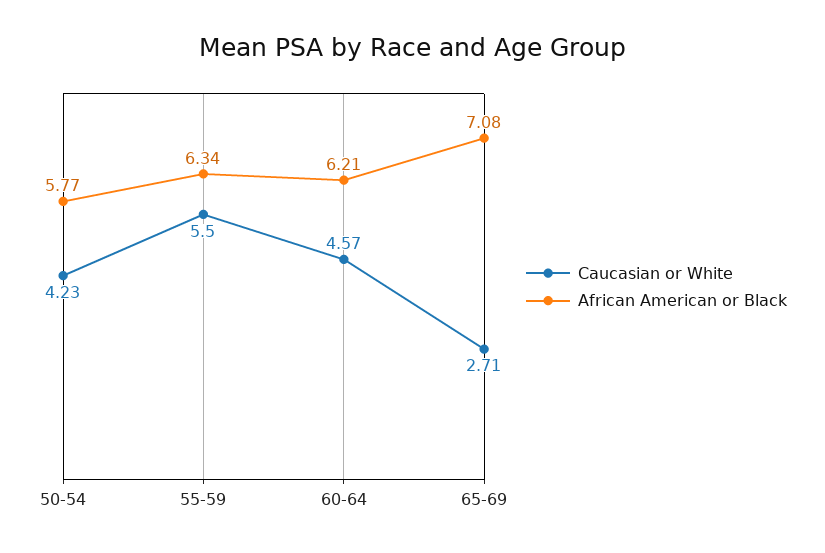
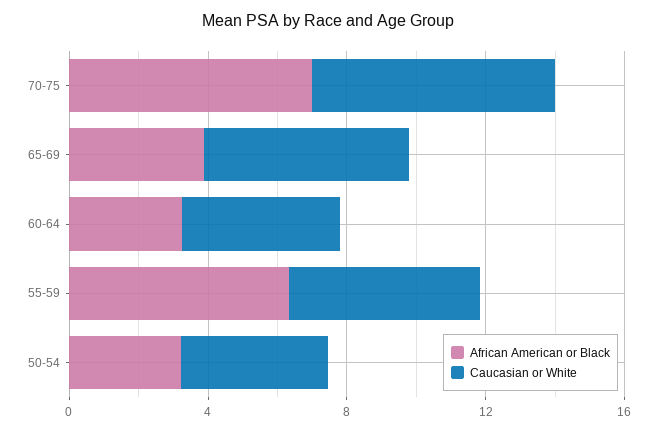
African American or Black, 50-54: 5.77 -> 3
African American or Black, 60-64: 6.21 -> 3
Caucasian or White, 65-69: 2.71 -> 6
African American or Black, 65-69: 7.08 -> 4
African American or Black, 70-75: none -> 7
Caucasian or White, 70-75: none -> 7

